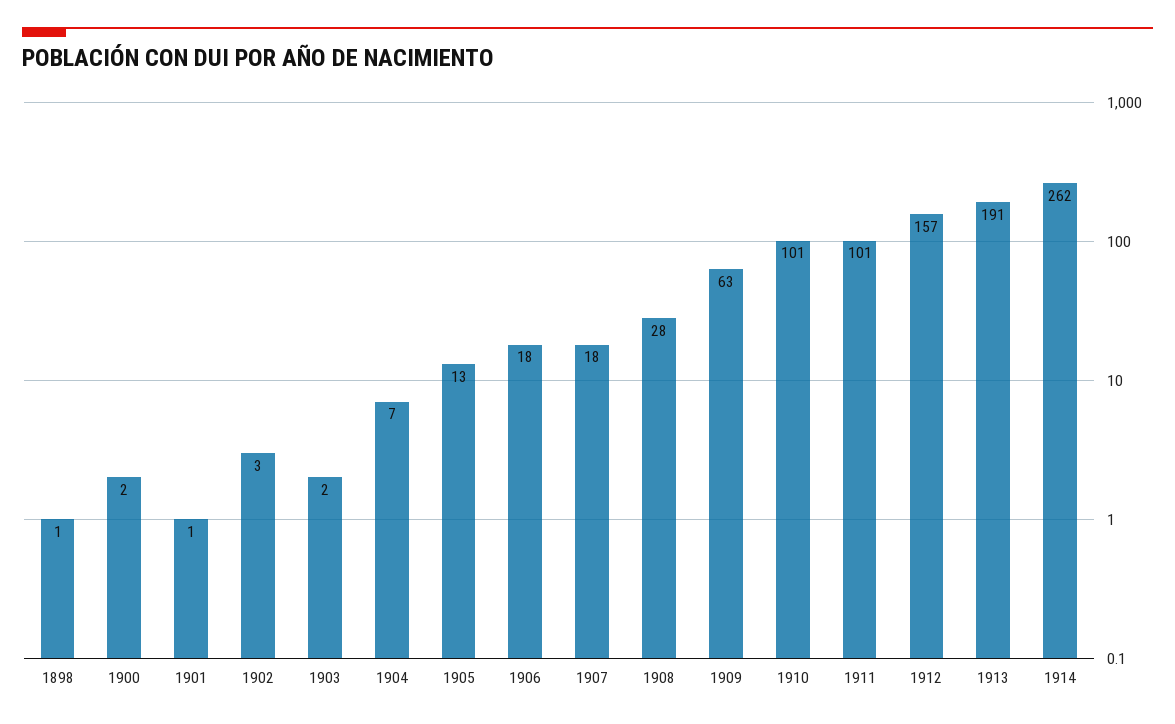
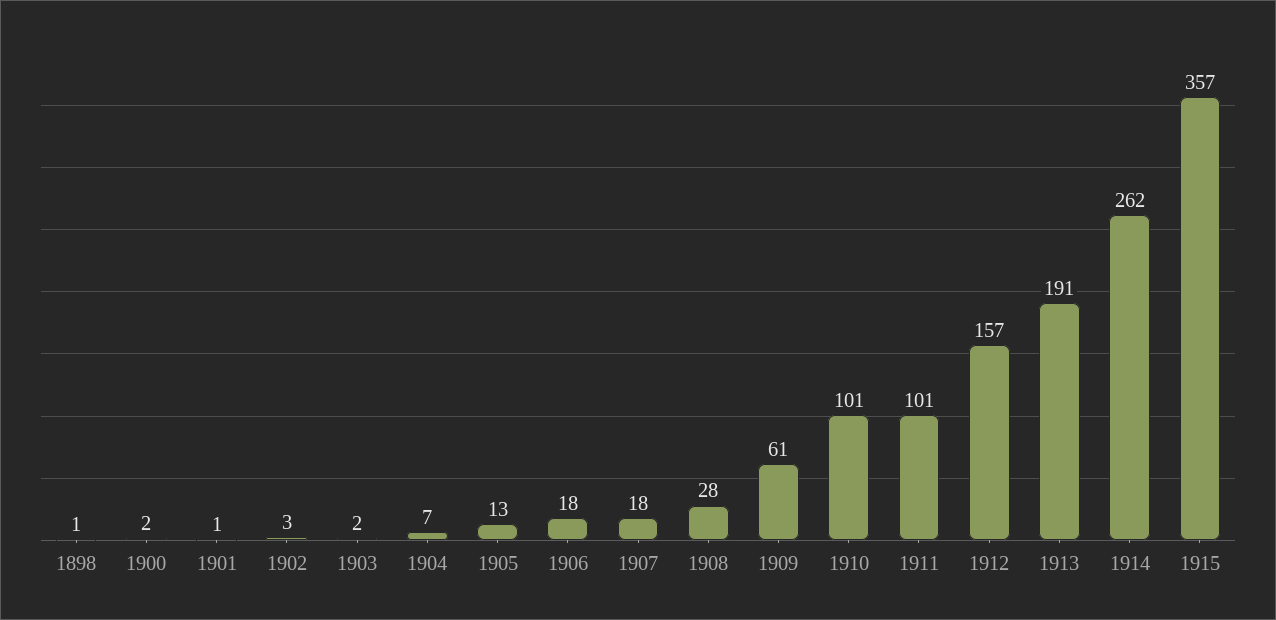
1909: 63 -> 61
1915: none -> 357

